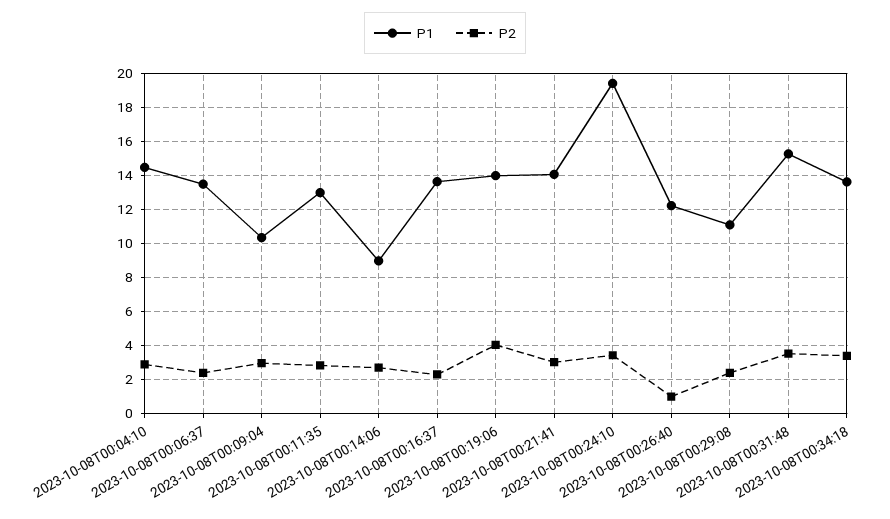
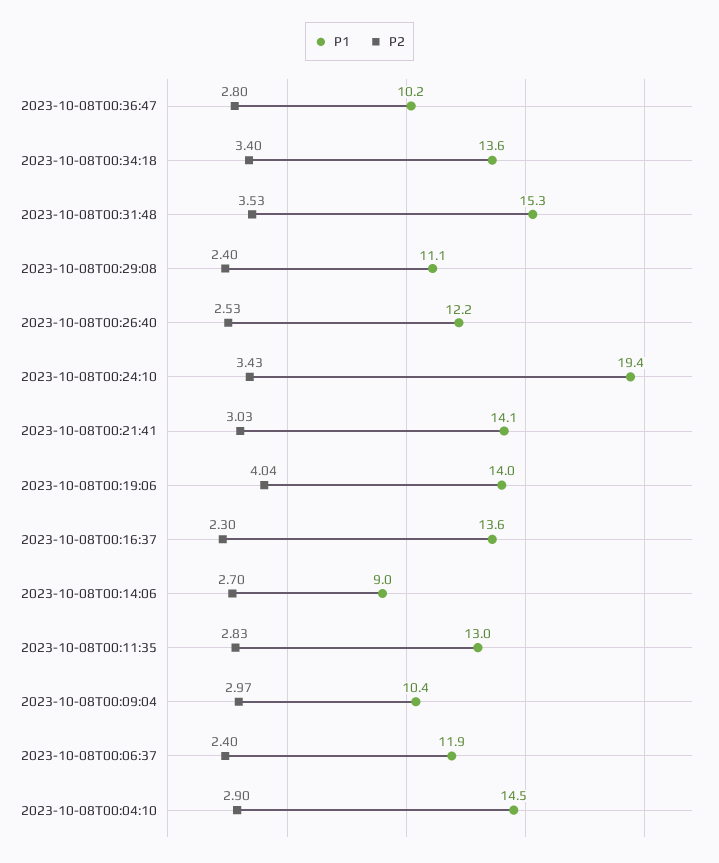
P1, 2023-10-08T00:06:37: 13.5 -> 11.9
P2, 2023-10-08T00:26:40: 1 -> 2.53
P1, 2023-10-08T00:36:47: none -> 10.2
P2, 2023-10-08T00:36:47: none -> 2.8

